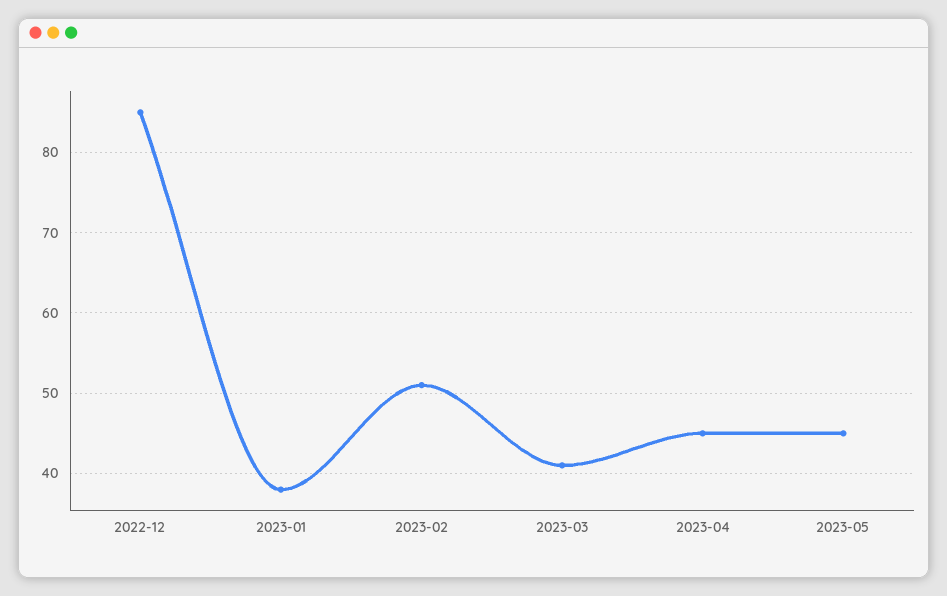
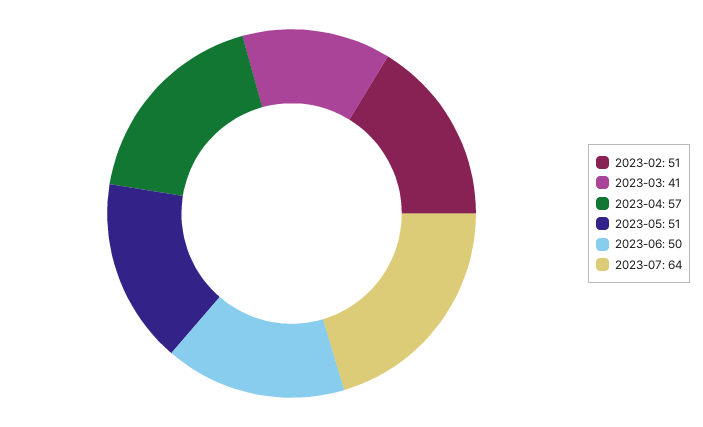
2022-12: 85 -> none
2023-01: 38 -> none
2023-04: 45 -> 57
2023-05: 45 -> 51
2023-06: none -> 50
2023-07: none -> 64

